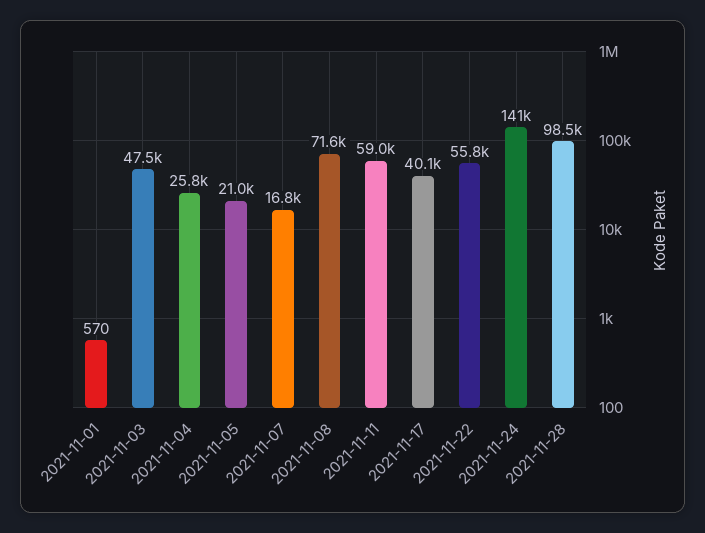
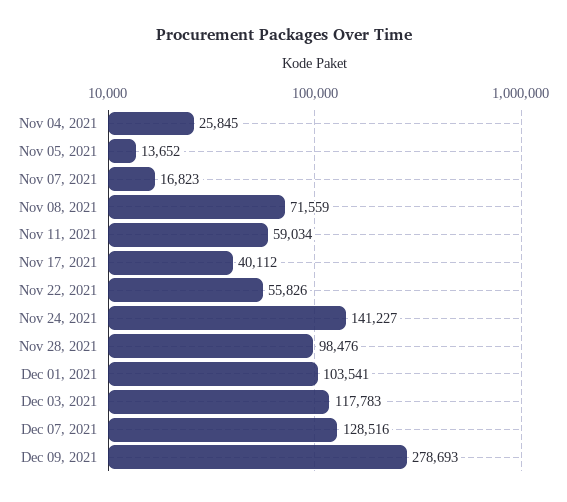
2021-11-01: 570 -> none
2021-11-03: 47500 -> none
2021-11-05: 21000 -> 13652
Dec 01, 2021: none -> 103541
Dec 03, 2021: none -> 117783
Dec 07, 2021: none -> 128516
Dec 09, 2021: none -> 278693

